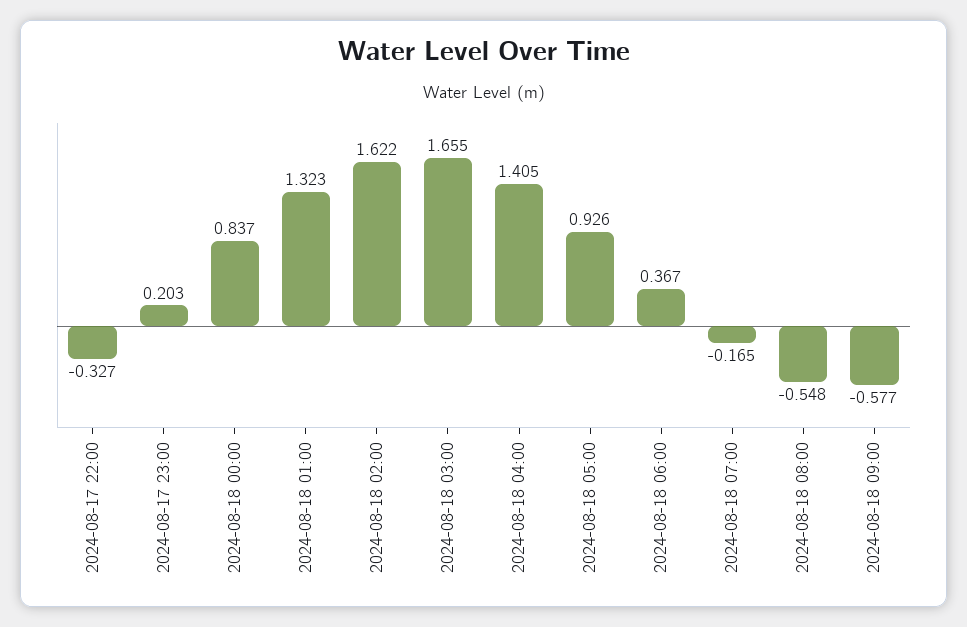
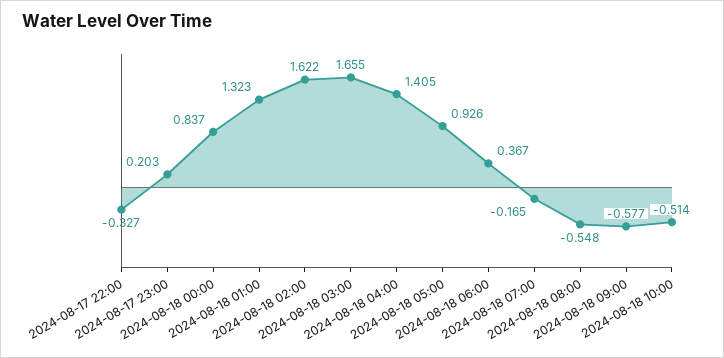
2024-08-18 10:00: none -> -0.514

